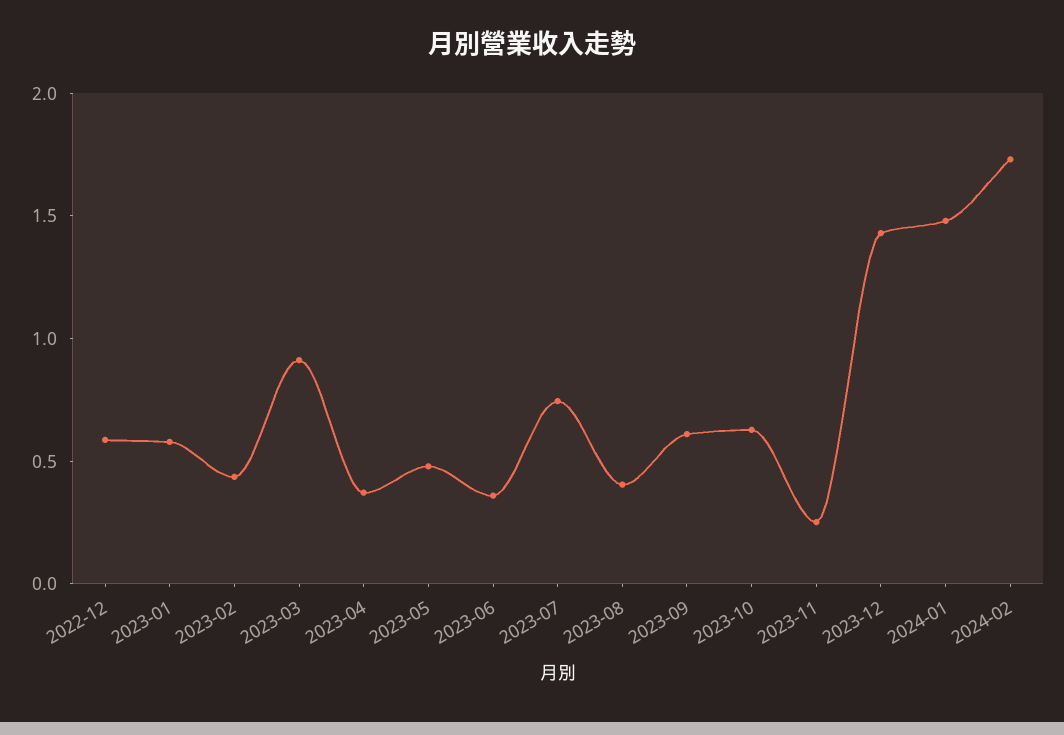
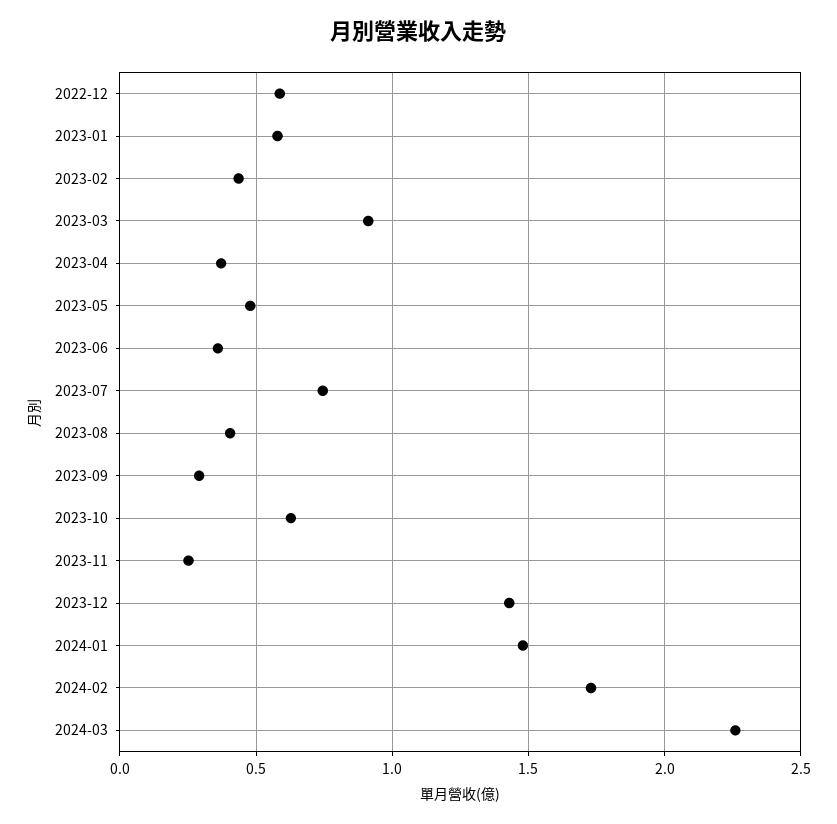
2023-09: 0.6 -> 0.3
2024-03: none -> 2.25

